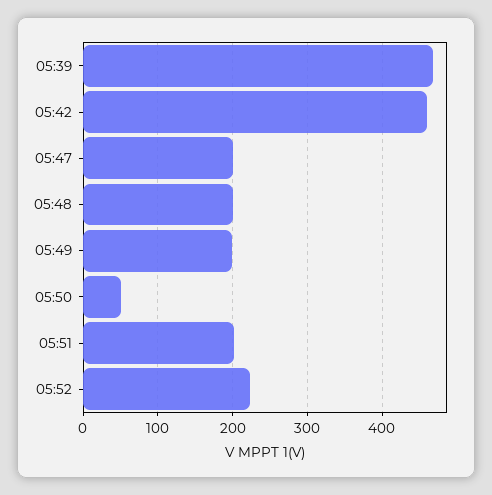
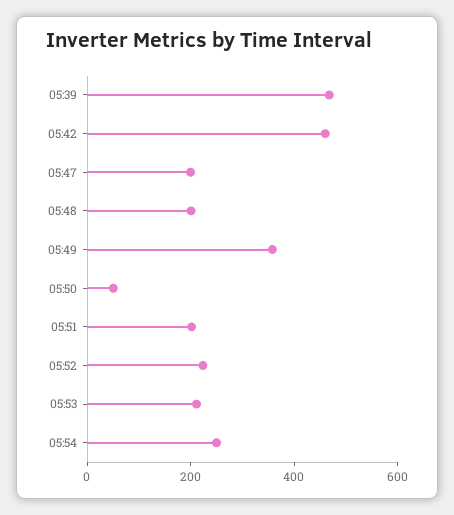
05:49: 200 -> 350
05:53: none -> 200
05:54: none -> 250

